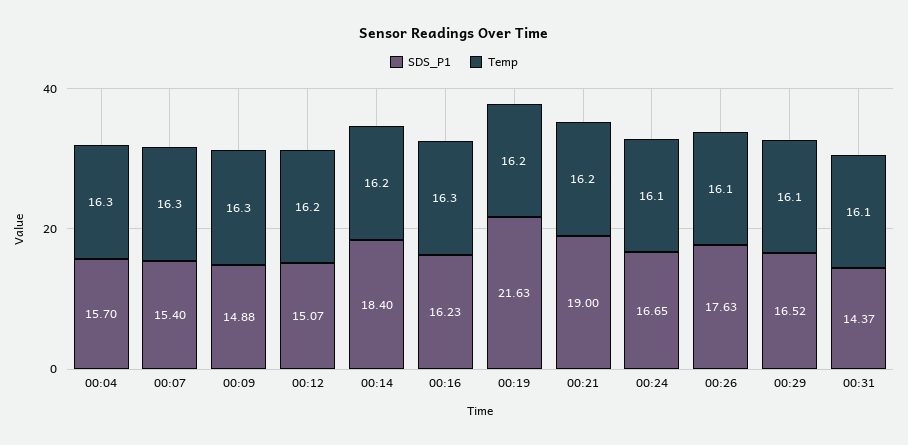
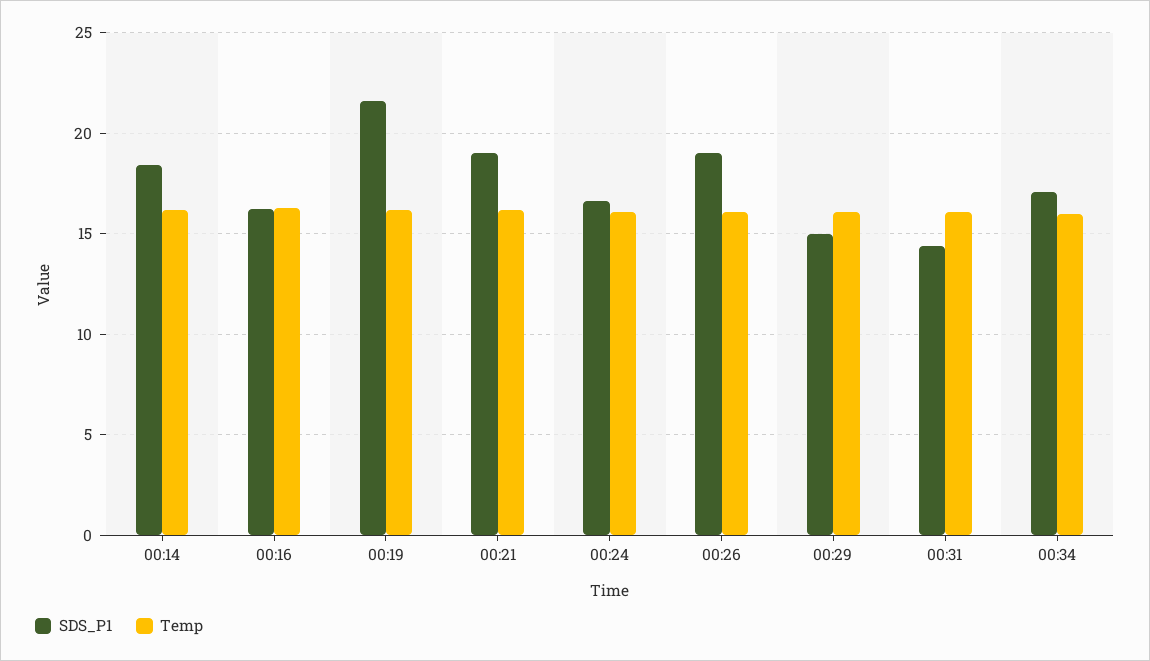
SDS_P1, 00:04: 15.7 -> none
Temp, 00:04: 16.3 -> none
SDS_P1, 00:07: 15.4 -> none
Temp, 00:07: 16.3 -> none
SDS_P1, 00:09: 14.88 -> none
Temp, 00:09: 16.3 -> none
SDS_P1, 00:12: 15.07 -> none
Temp, 00:12: 16.2 -> none
SDS_P1, 00:26: 17.63 -> 19
SDS_P1, 00:29: 16.52 -> 15
SDS_P1, 00:34: none -> 17
Temp, 00:34: none -> 16

